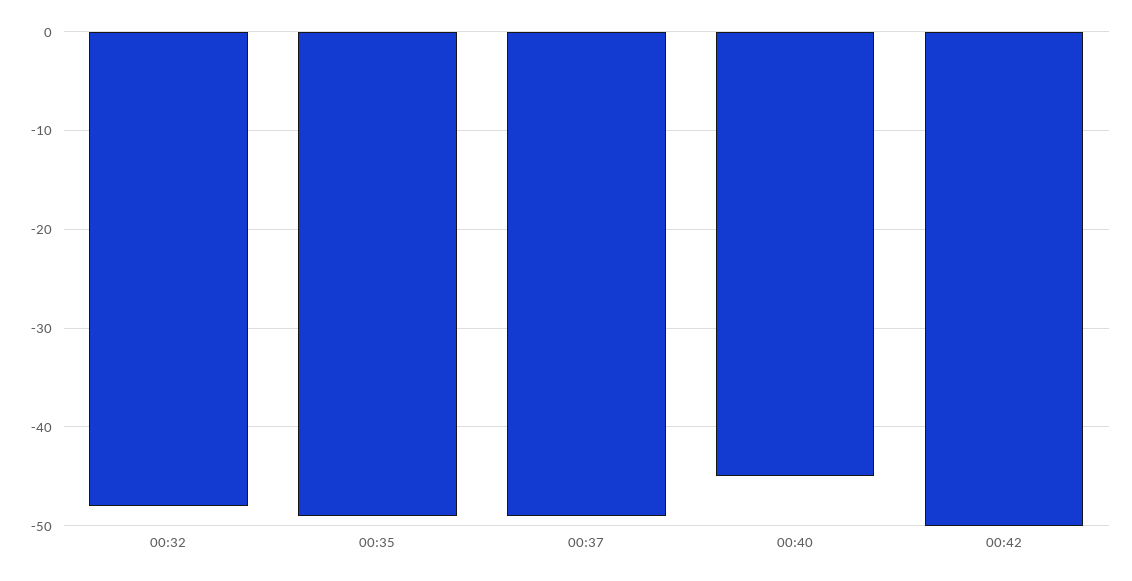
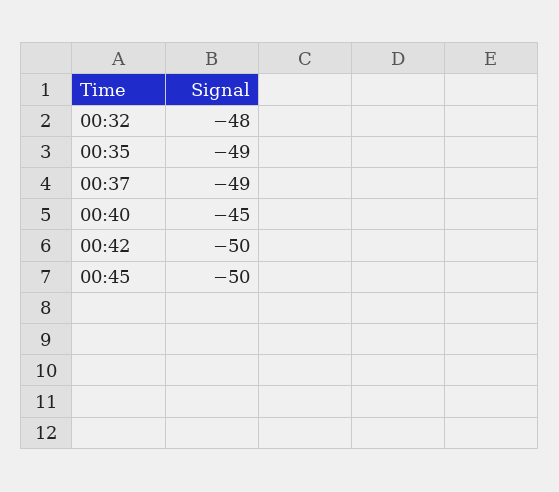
00:45: none -> -50

